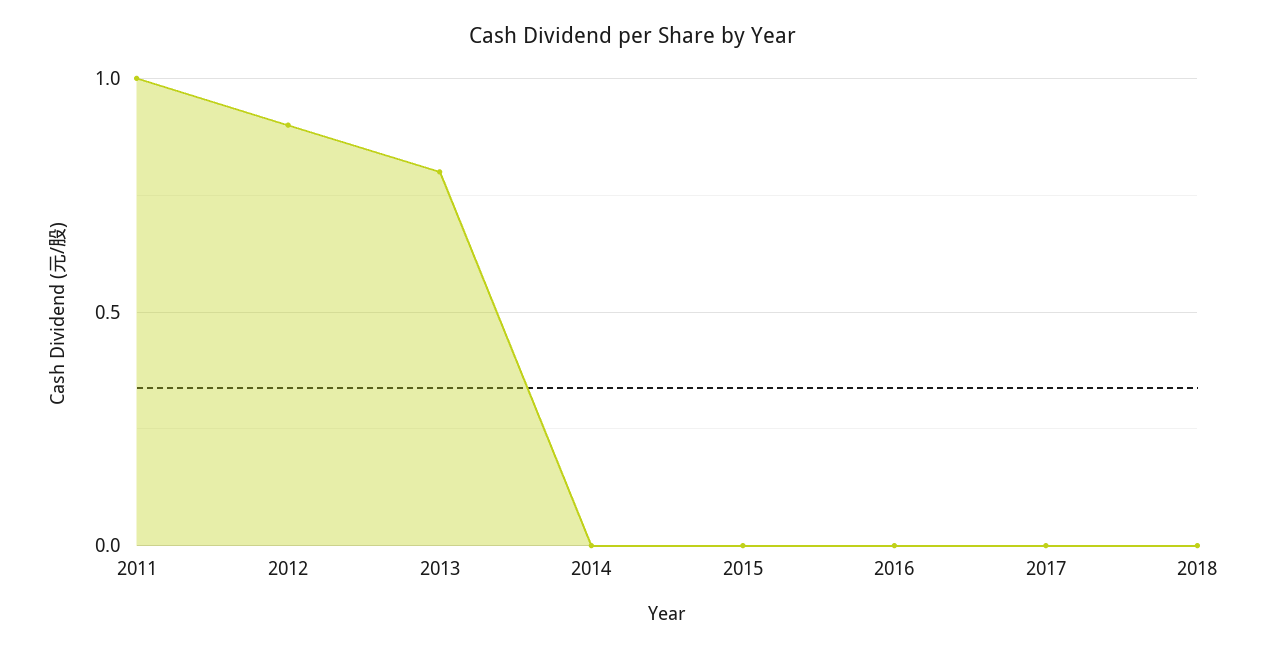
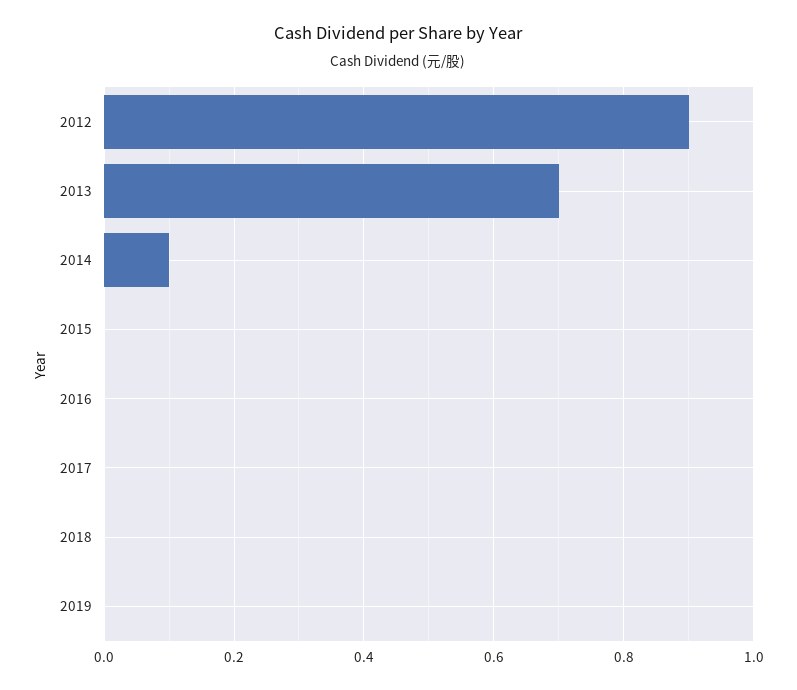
2011: 1 -> none
2013: 0.8 -> 0.7
2014: 0 -> 0.1
2019: none -> 0

